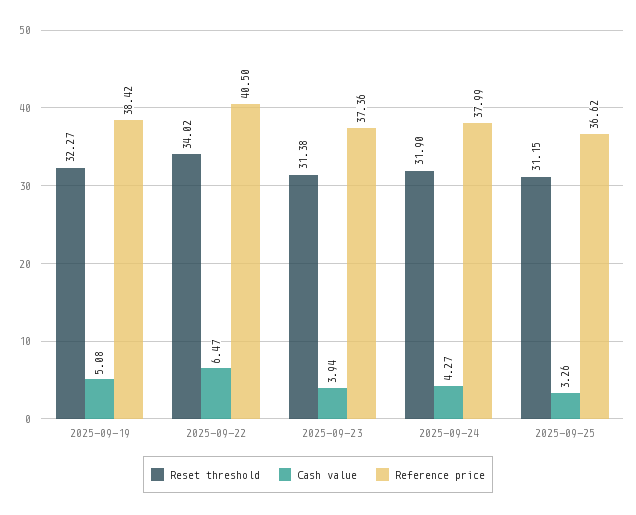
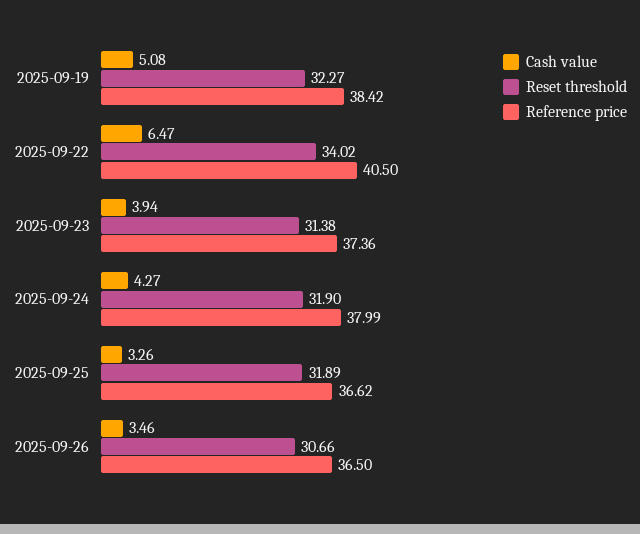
Reset threshold, 2025-09-25: 31.15 -> 31.89
Cash value, 2025-09-26: none -> 3.46
Reset threshold, 2025-09-26: none -> 30.66
Reference price, 2025-09-26: none -> 36.5

